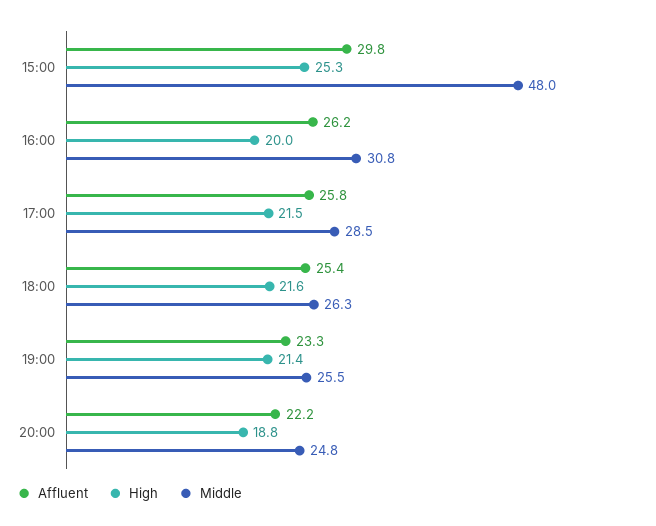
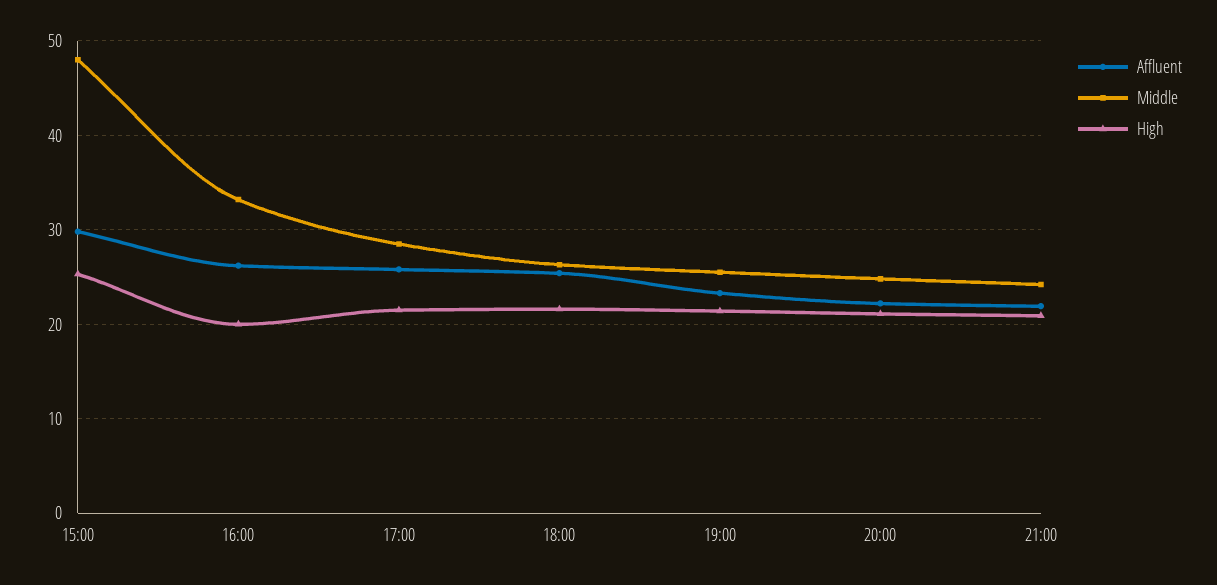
Middle, 16:00: 30.8 -> 33
High, 20:00: 18.8 -> 21
Affluent, 21:00: none -> 22
Middle, 21:00: none -> 24
High, 21:00: none -> 21

